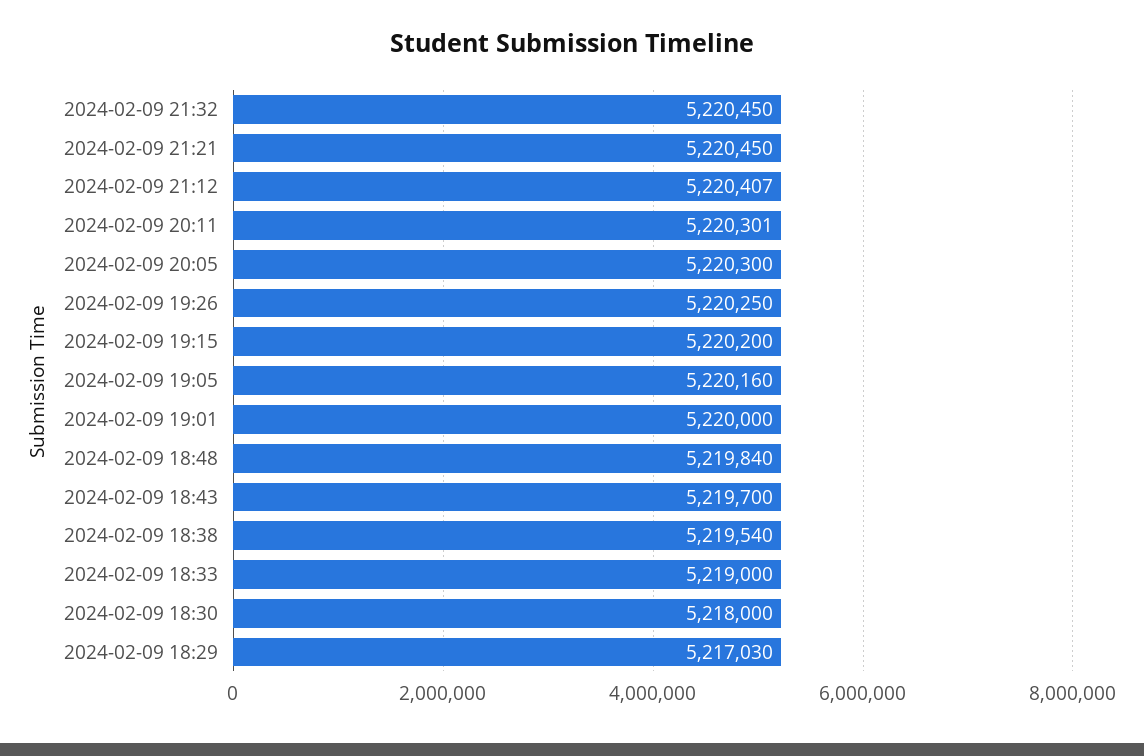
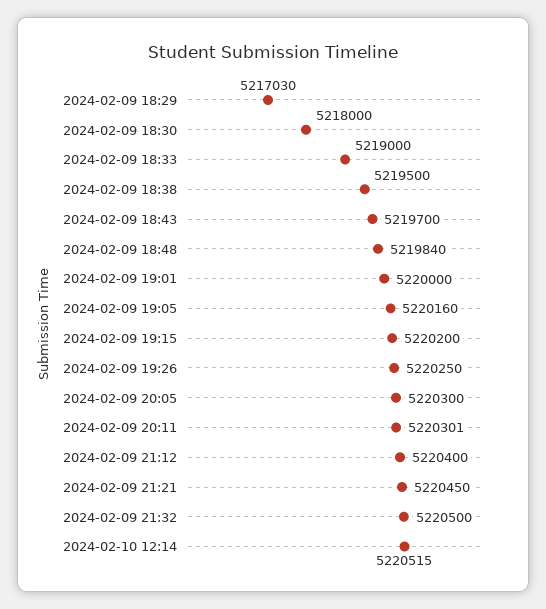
2024-02-09 21:32: 5220450 -> 5220500
2024-02-09 21:12: 5220407 -> 5220400
2024-02-09 18:38: 5219540 -> 5219500
2024-02-10 12:14: none -> 5220515

